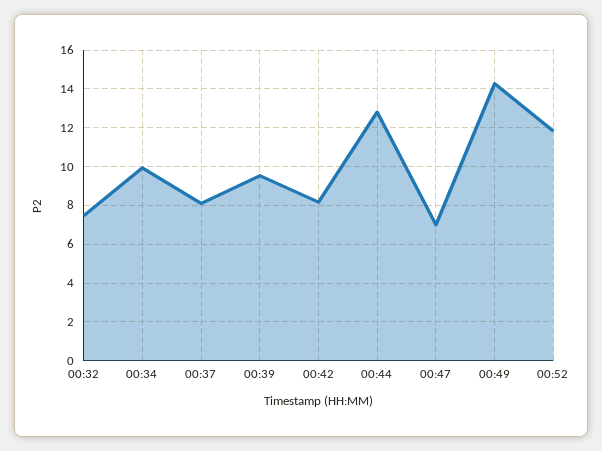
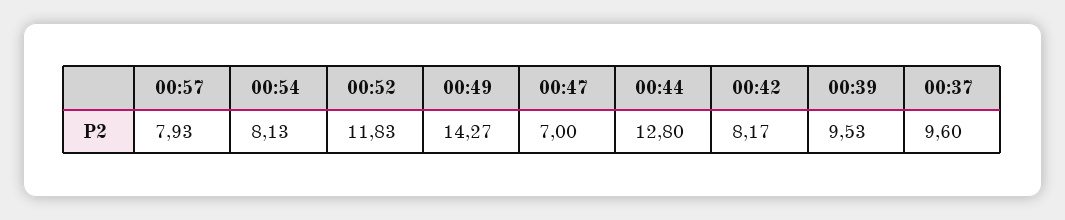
00:32: 7.5 -> none
00:34: 10 -> none
00:37: 8 -> 9.6
00:57: none -> 7.93
00:54: none -> 8.13

